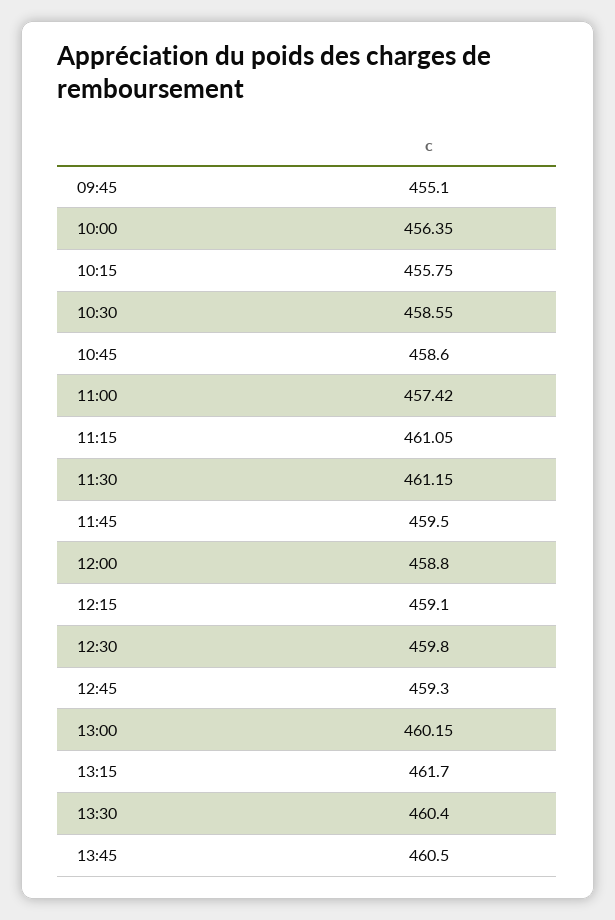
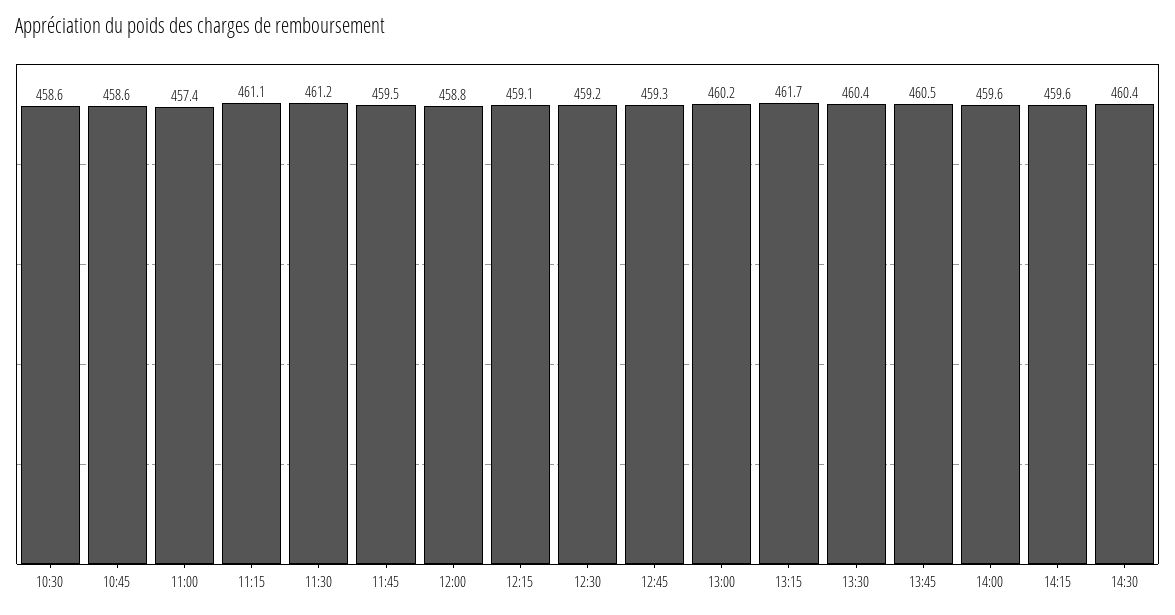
09:45: 455.1 -> none
10:00: 456.35 -> none
10:15: 455.75 -> none
12:30: 459.8 -> 459.2
14:00: none -> 459.6
14:15: none -> 459.6
14:30: none -> 460.4

